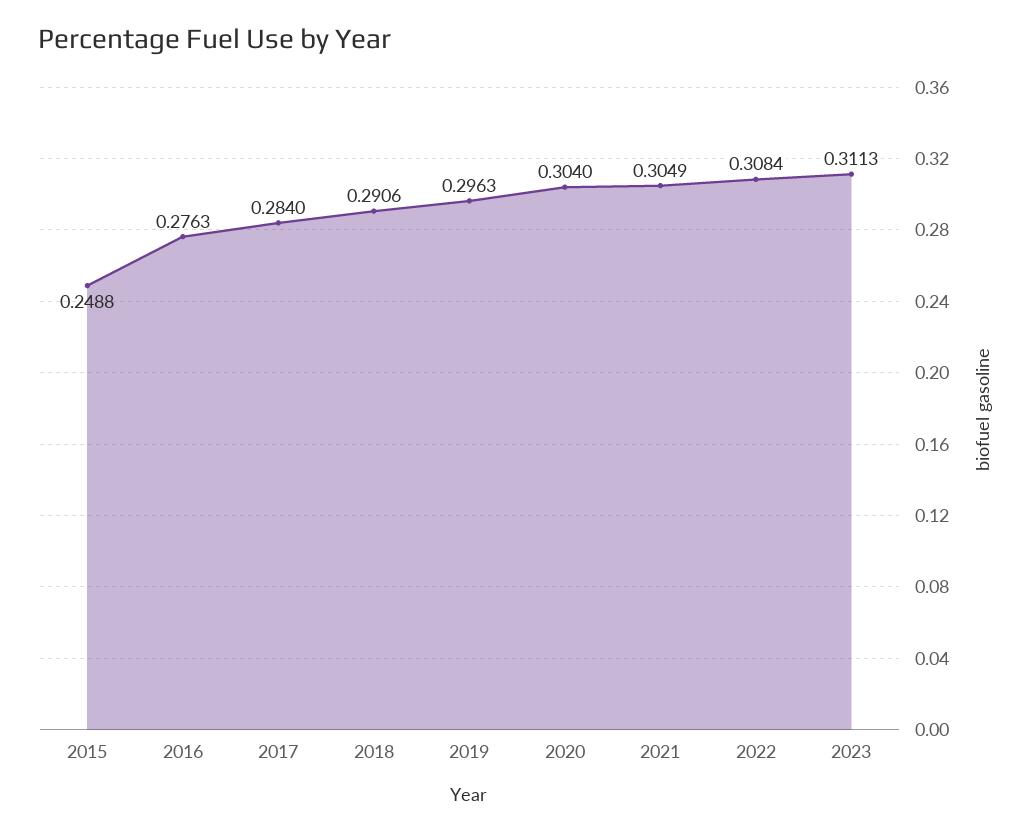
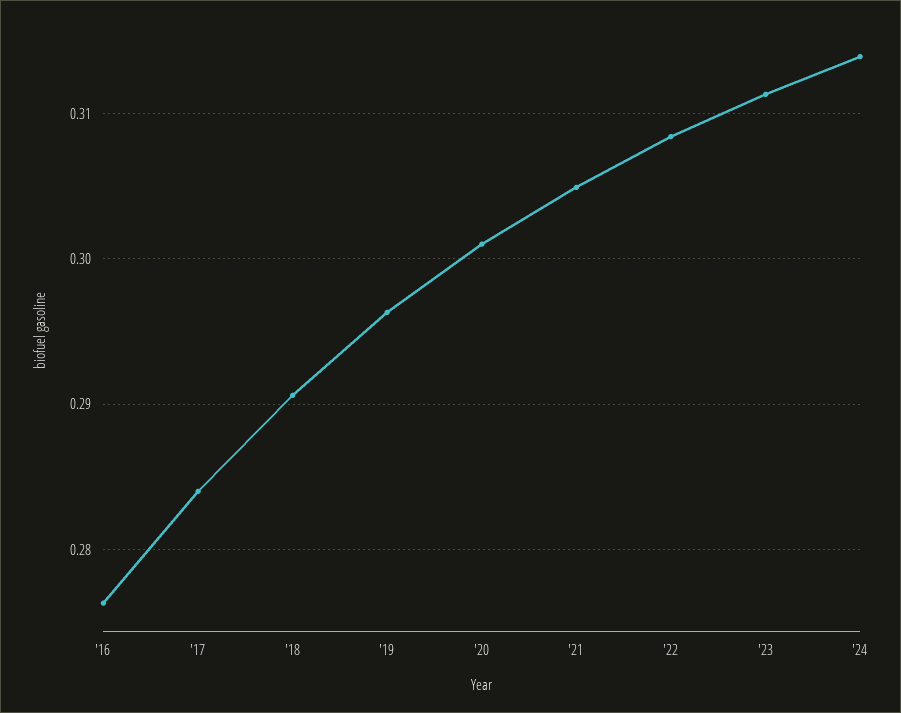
2015: 0.2488 -> none
2020: 0.304 -> 0.301
'24: none -> 0.314

